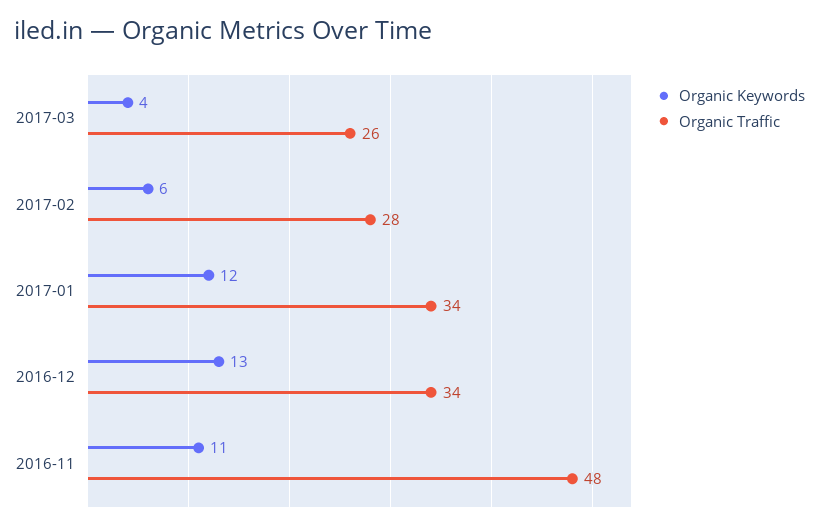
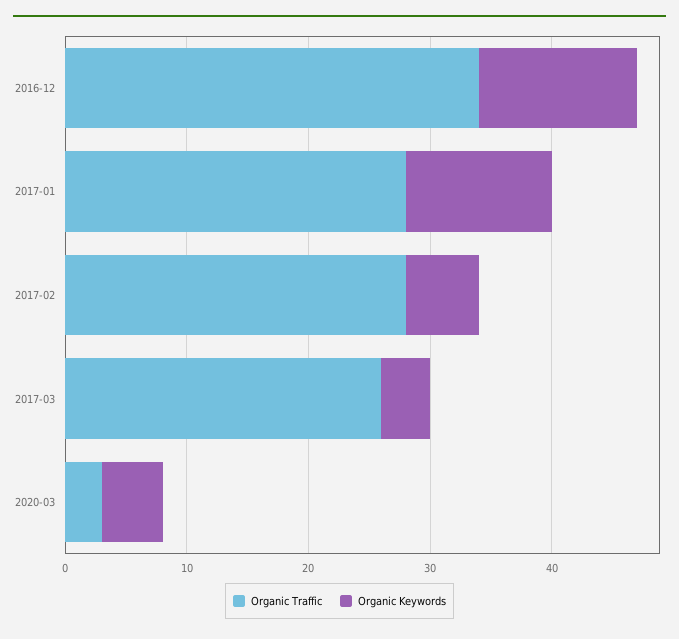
Organic Traffic, 2017-01: 34 -> 28
Organic Keywords, 2016-11: 11 -> none
Organic Traffic, 2016-11: 48 -> none
Organic Traffic, 2020-03: none -> 3
Organic Keywords, 2020-03: none -> 5

